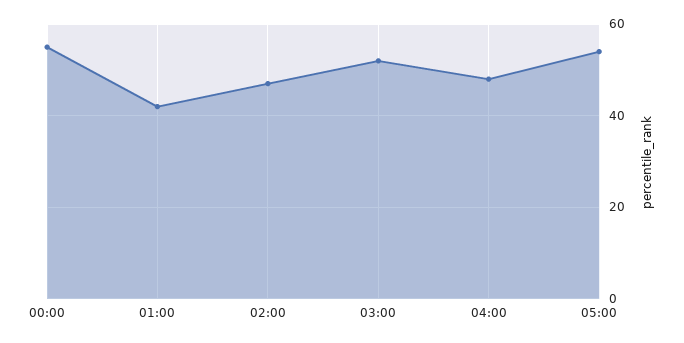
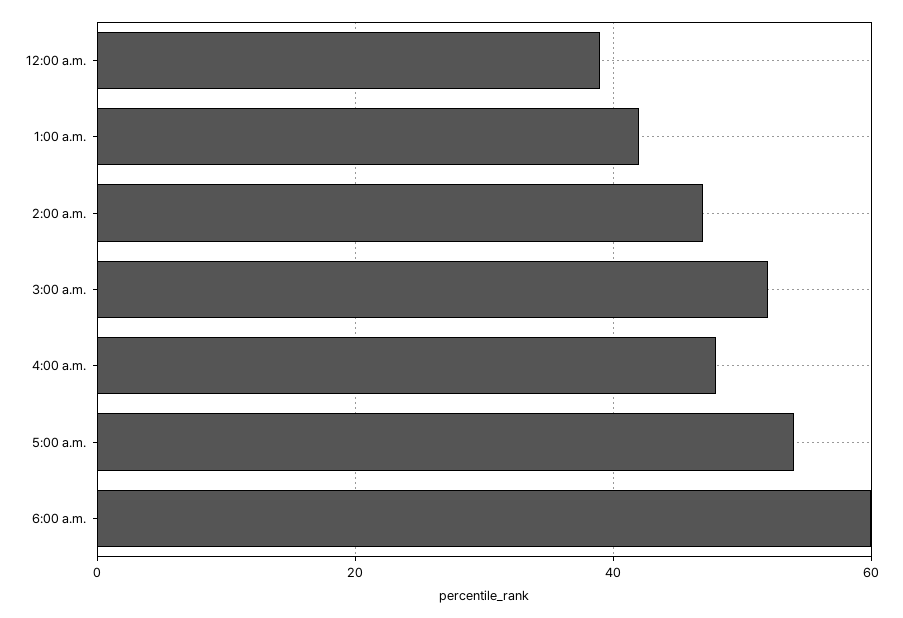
00:00: 55 -> 40
6:00 a.m.: none -> 60

